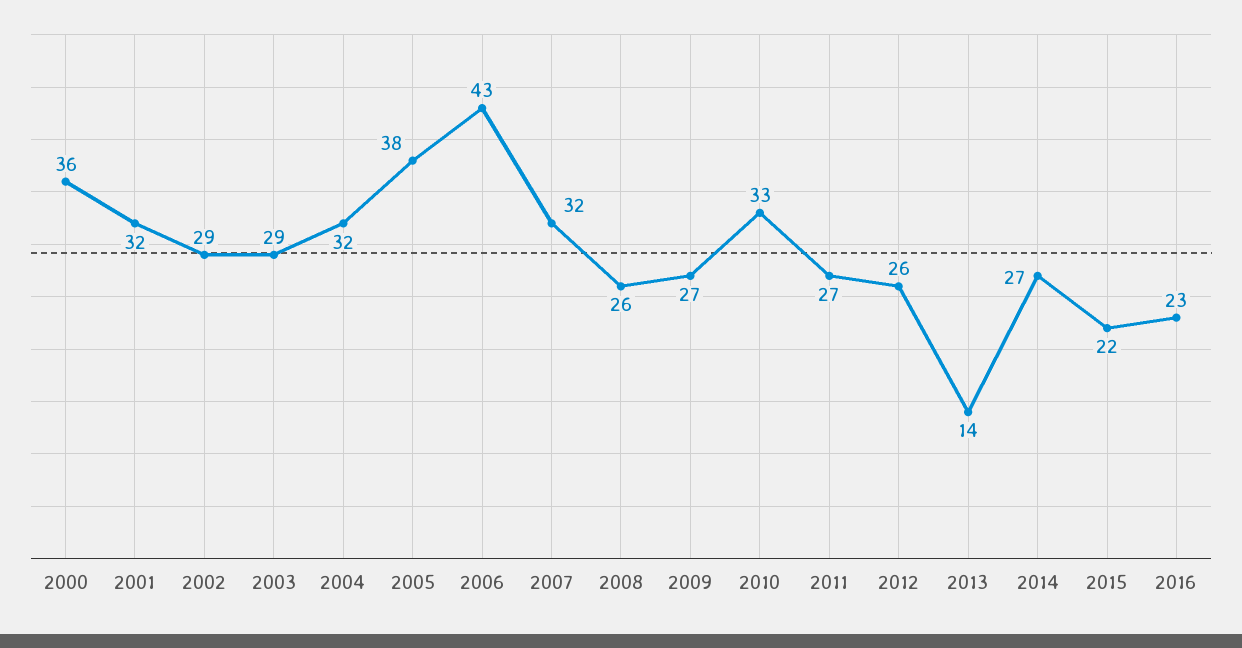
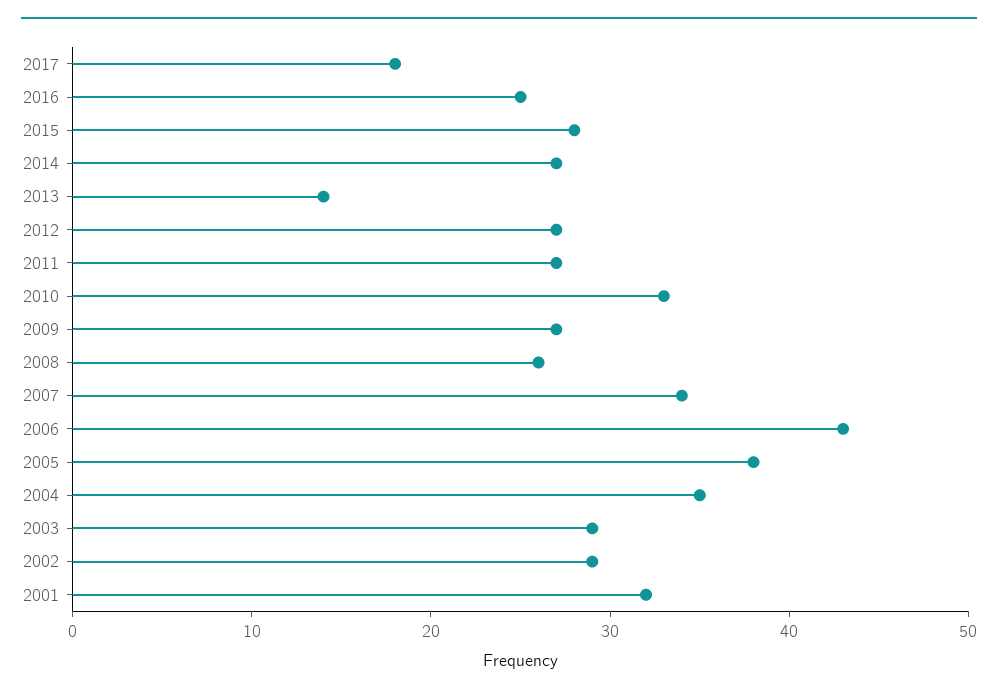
2000: 36 -> none
2004: 32 -> 35
2007: 32 -> 34
2012: 26 -> 27
2015: 22 -> 28
2016: 23 -> 25
2017: none -> 18

